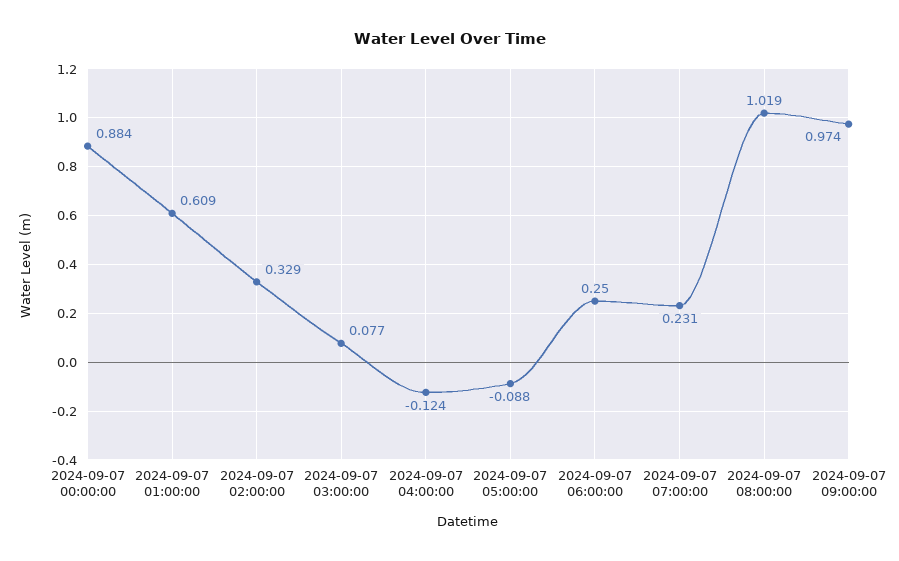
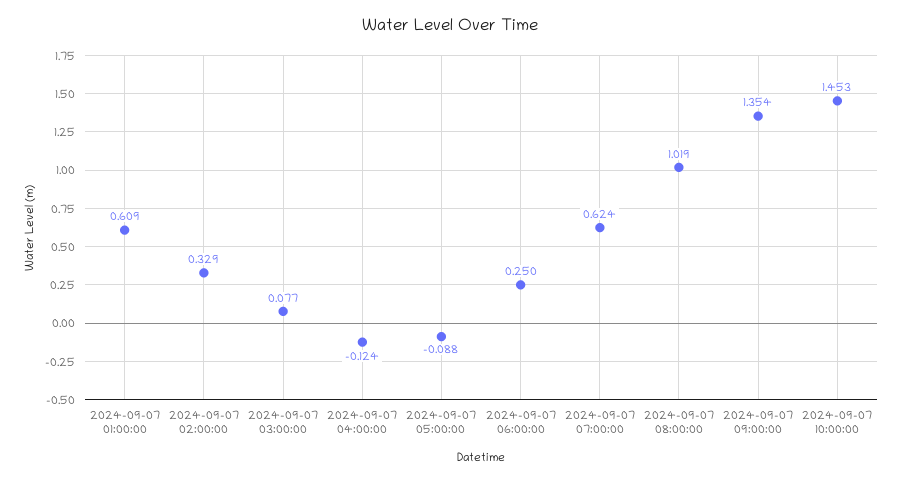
2024-09-07 00:00:00: 0.884 -> none
2024-09-07 07:00:00: 0.231 -> 0.624
2024-09-07 09:00:00: 0.974 -> 1.354
2024-09-07 10:00:00: none -> 1.453

